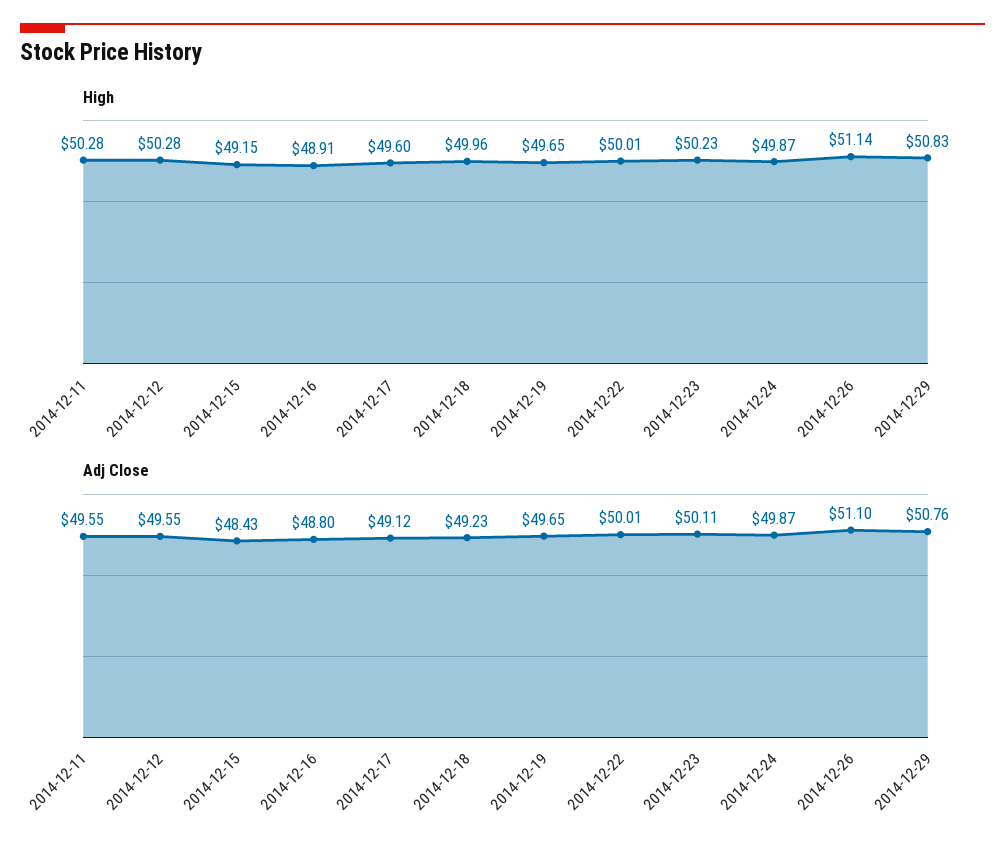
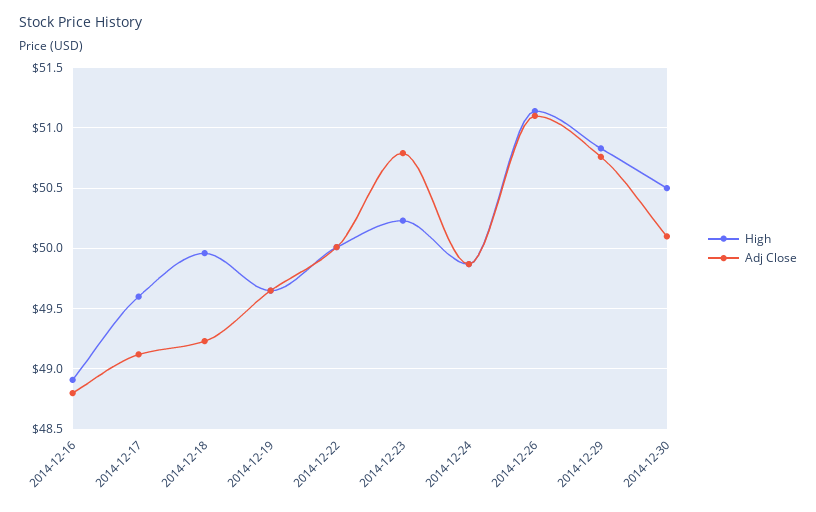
High, 2014-12-11: 50.28 -> none
High, 2014-12-12: 50.28 -> none
High, 2014-12-15: 49.15 -> none
Adj Close, 2014-12-11: 49.55 -> none
Adj Close, 2014-12-12: 49.55 -> none
Adj Close, 2014-12-15: 48.43 -> none
Adj Close, 2014-12-23: 50.11 -> 50.8
High, 2014-12-30: none -> 50.5
Adj Close, 2014-12-30: none -> 50.1

